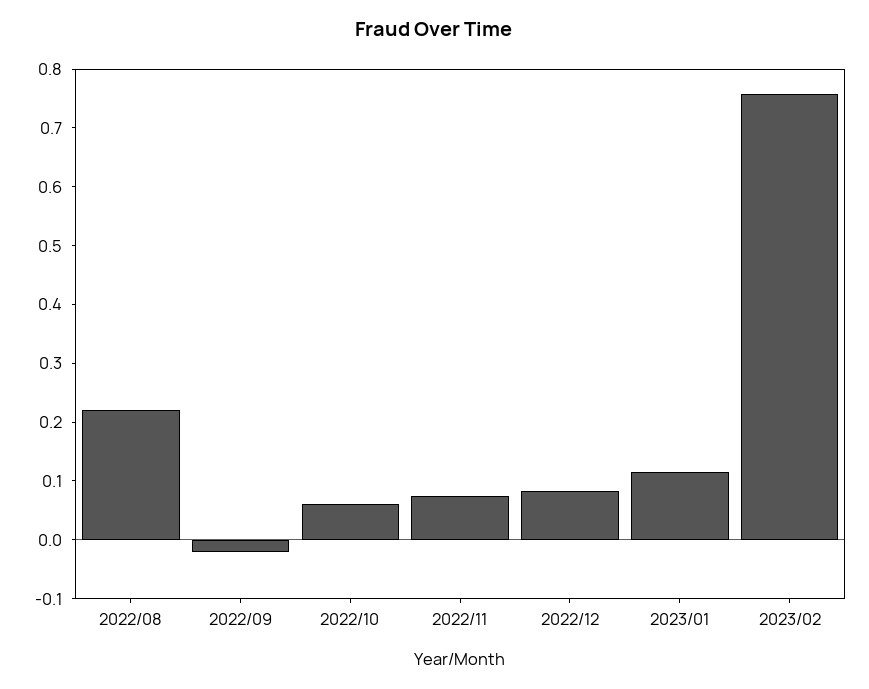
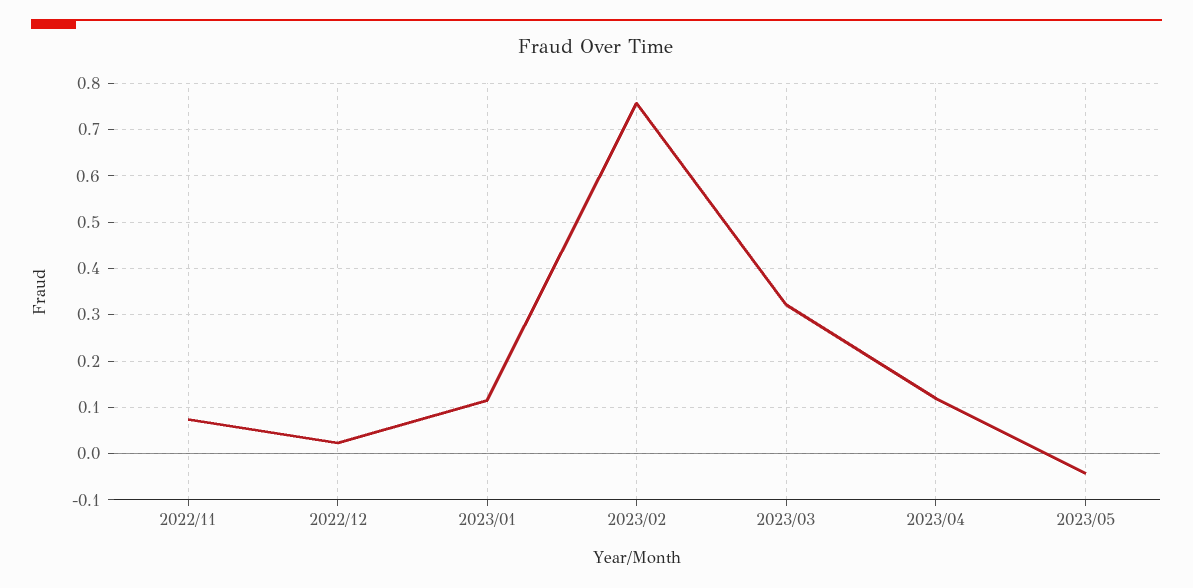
2022/08: 0.22 -> none
2022/09: -0.02 -> none
2022/10: 0.06 -> none
2022/12: 0.08 -> 0.02
2023/03: none -> 0.32
2023/04: none -> 0.12
2023/05: none -> -0.04

